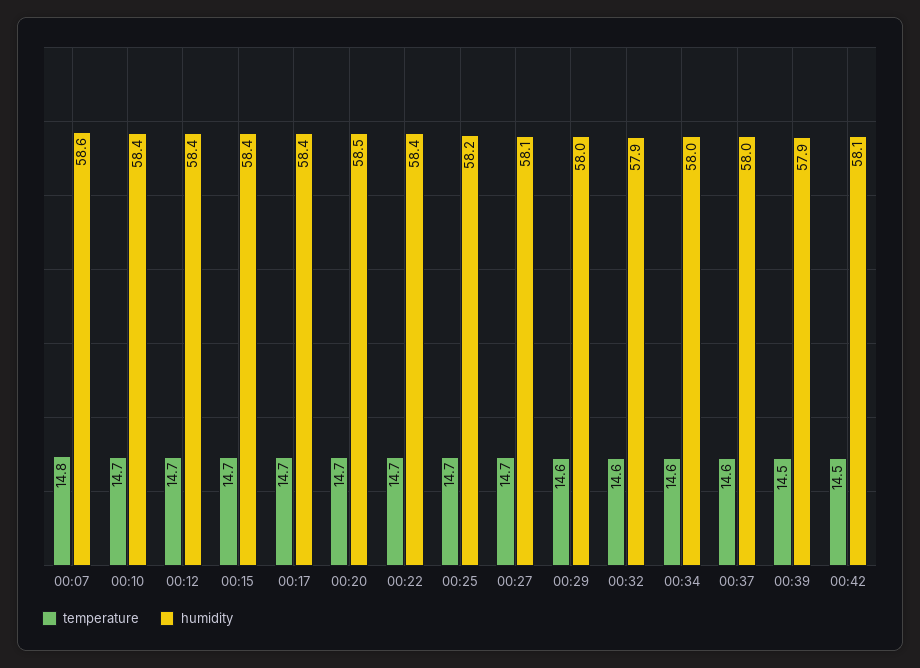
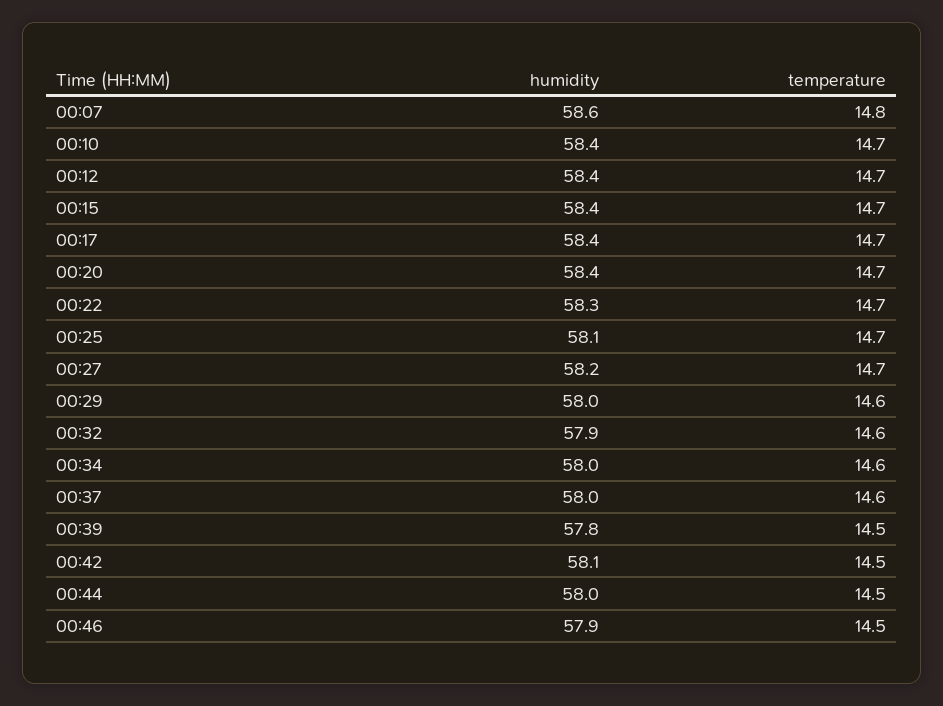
humidity, 00:20: 58.5 -> 58.4
humidity, 00:22: 58.4 -> 58.3
humidity, 00:25: 58.2 -> 58.1
humidity, 00:27: 58.1 -> 58.2
humidity, 00:39: 57.9 -> 57.8
humidity, 00:44: none -> 58
temperature, 00:44: none -> 14.5
humidity, 00:46: none -> 57.9
temperature, 00:46: none -> 14.5

